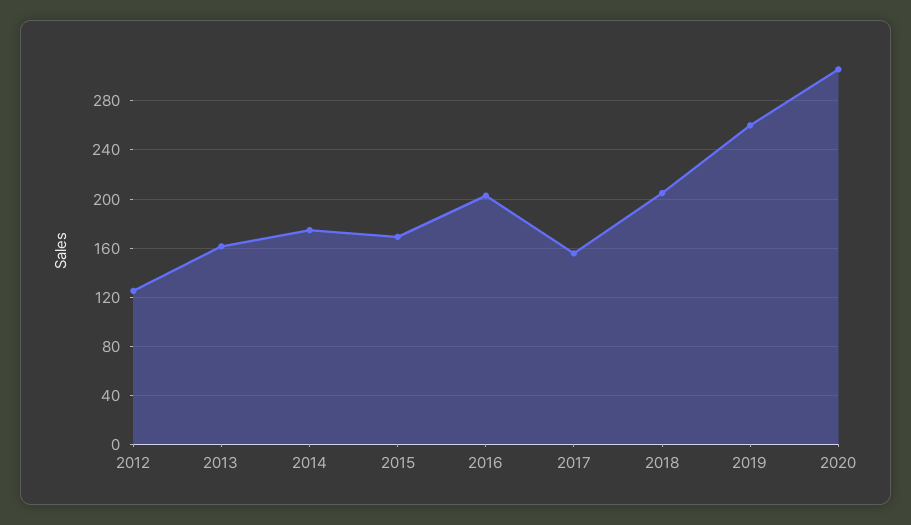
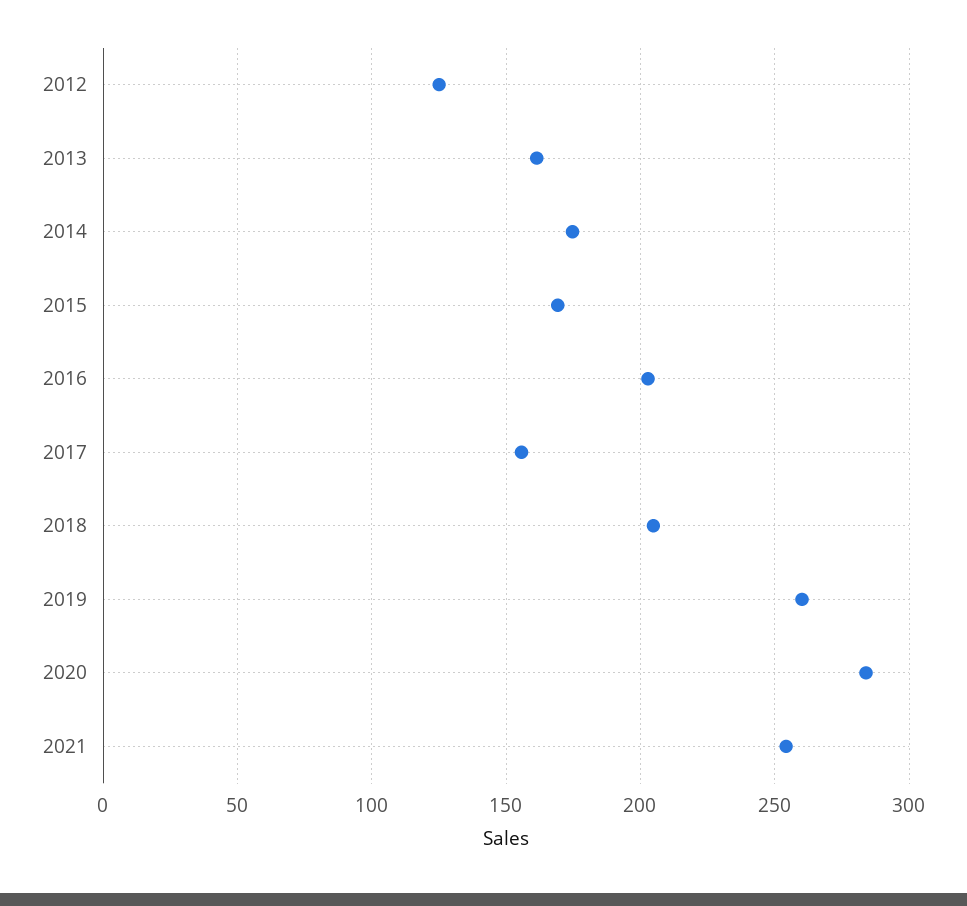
2020: 305 -> 285
2021: none -> 255

